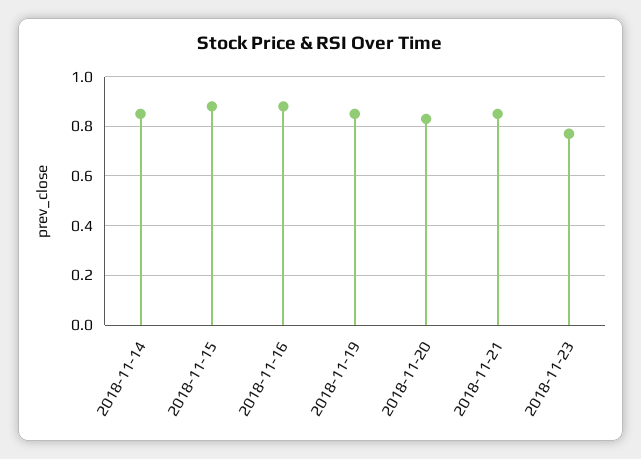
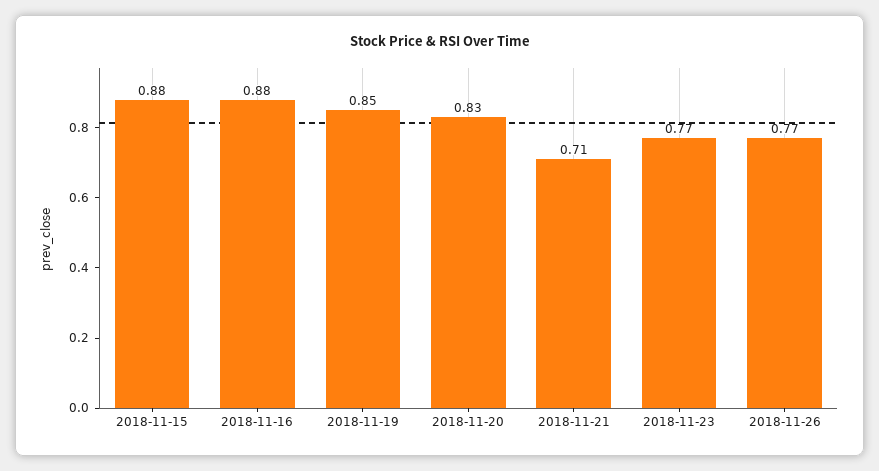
2018-11-14: 0.85 -> none
2018-11-21: 0.85 -> 0.71
2018-11-26: none -> 0.77

